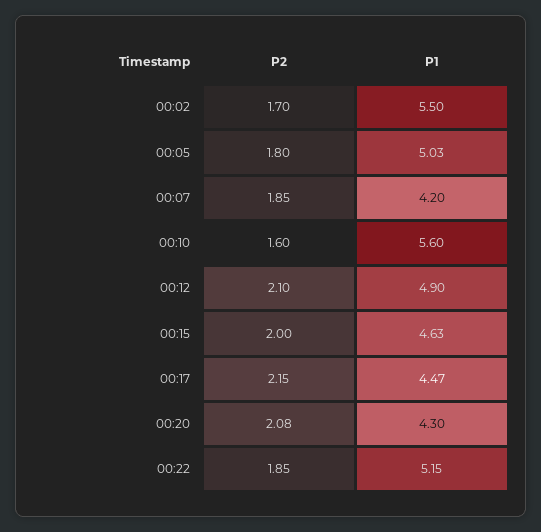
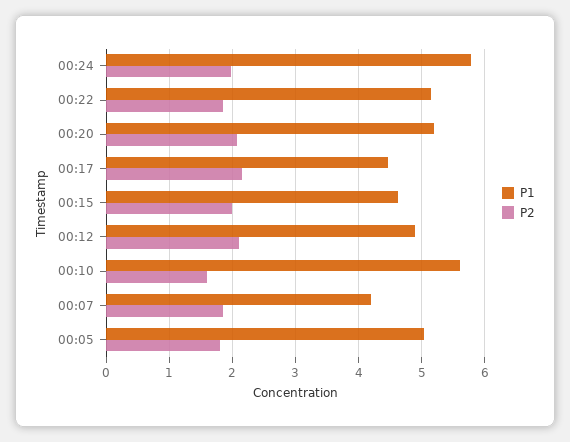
P2, 00:02: 1.7 -> none
P1, 00:02: 5.5 -> none
P1, 00:20: 4.3 -> 5.2
P1, 00:24: none -> 5.8
P2, 00:24: none -> 2

